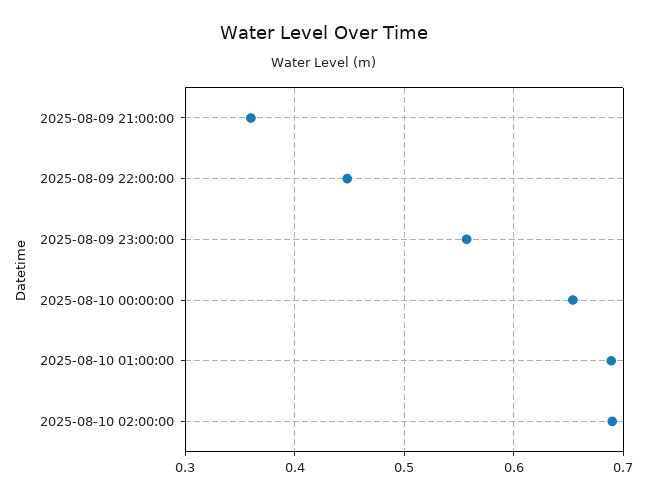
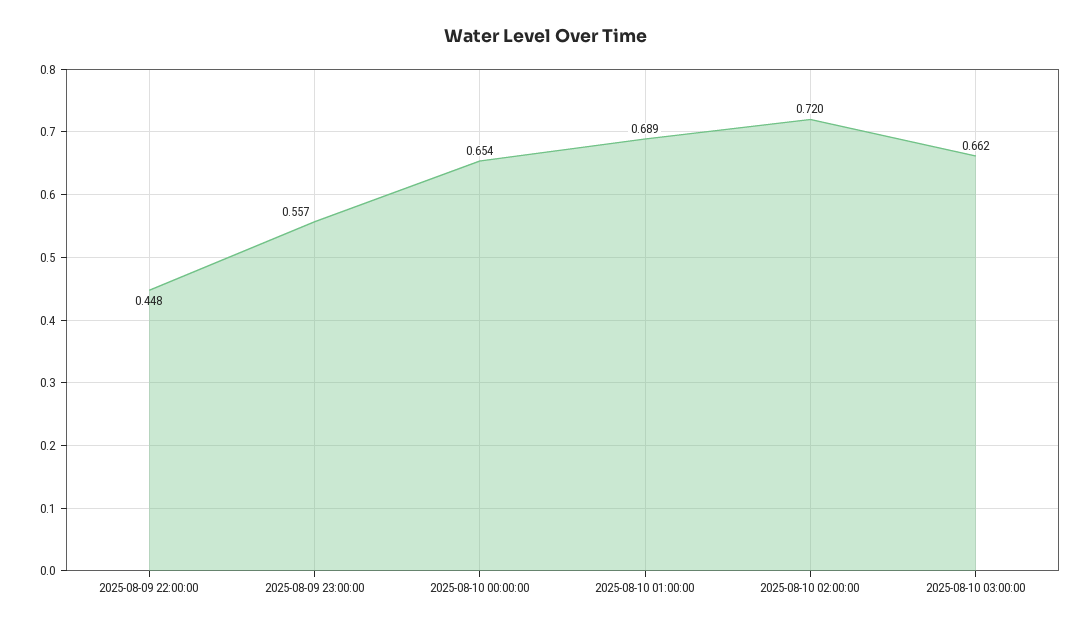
2025-08-09 21:00:00: 0.36 -> none
2025-08-10 02:00:00: 0.69 -> 0.72
2025-08-10 03:00:00: none -> 0.662

